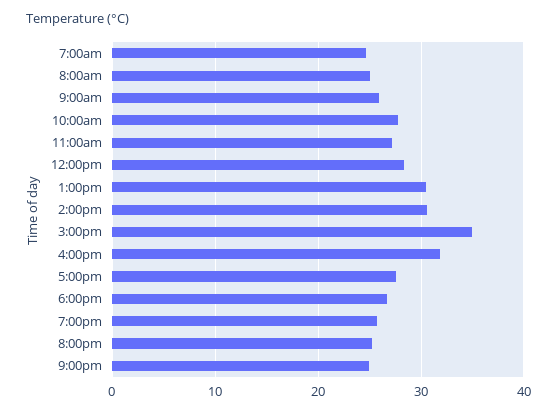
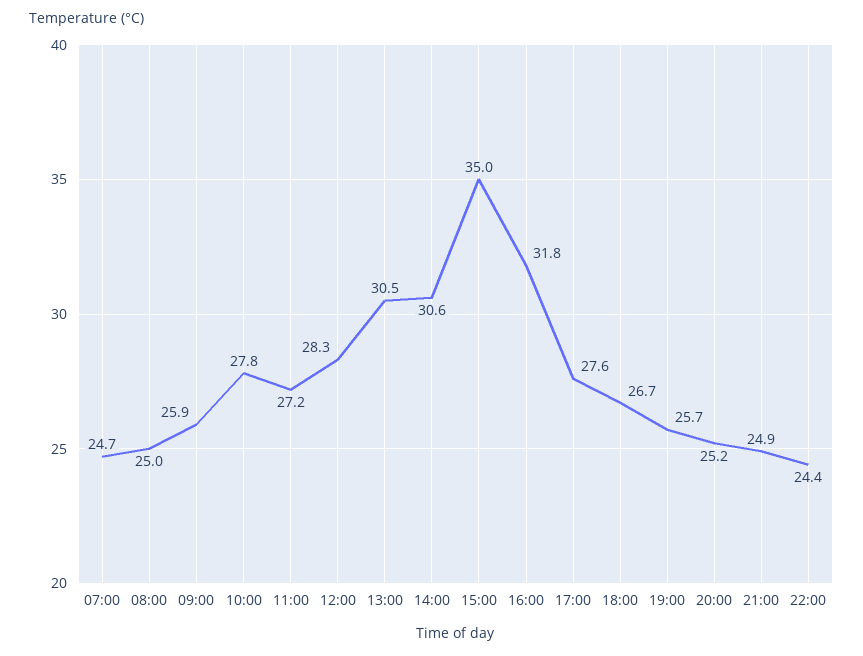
22:00: none -> 24.4

